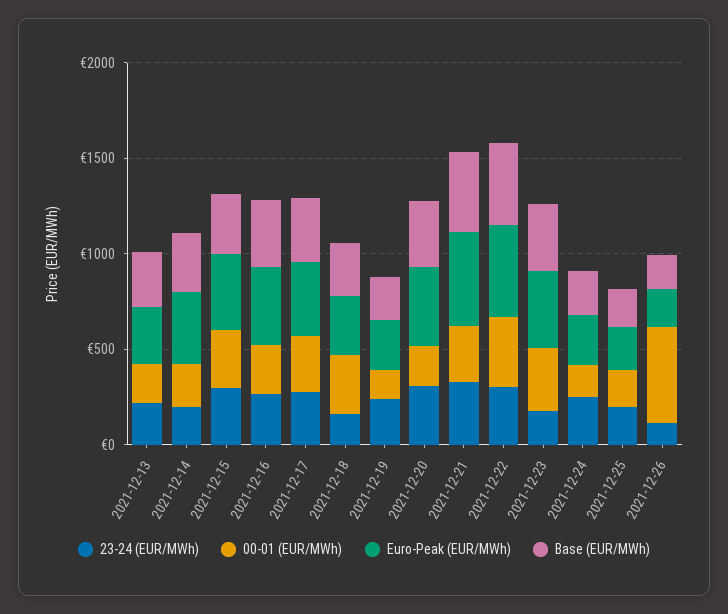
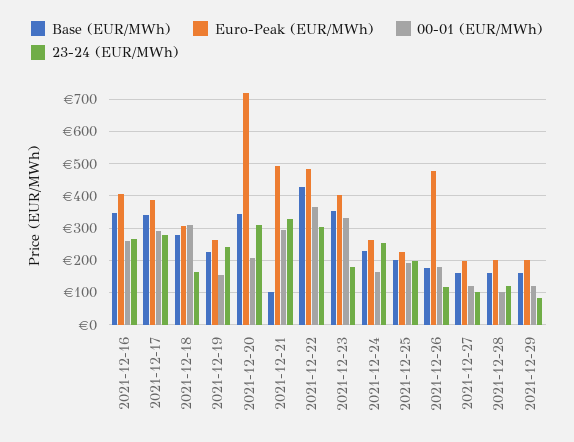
23-24 (EUR/MWh), 2021-12-13: 200 -> none
00-01 (EUR/MWh), 2021-12-13: 200 -> none
Euro-Peak (EUR/MWh), 2021-12-13: 300 -> none
Base (EUR/MWh), 2021-12-13: 300 -> none
23-24 (EUR/MWh), 2021-12-14: 200 -> none
00-01 (EUR/MWh), 2021-12-14: 200 -> none
Euro-Peak (EUR/MWh), 2021-12-14: 400 -> none
Base (EUR/MWh), 2021-12-14: 300 -> none
23-24 (EUR/MWh), 2021-12-15: 300 -> none
00-01 (EUR/MWh), 2021-12-15: 300 -> none
Euro-Peak (EUR/MWh), 2021-12-15: 400 -> none
Base (EUR/MWh), 2021-12-15: 300 -> none
Euro-Peak (EUR/MWh), 2021-12-20: 400 -> 720
Base (EUR/MWh), 2021-12-21: 400 -> 100
00-01 (EUR/MWh), 2021-12-26: 500 -> 180
Euro-Peak (EUR/MWh), 2021-12-26: 200 -> 480
Base (EUR/MWh), 2021-12-27: none -> 160
Euro-Peak (EUR/MWh), 2021-12-27: none -> 200
00-01 (EUR/MWh), 2021-12-27: none -> 120
23-24 (EUR/MWh), 2021-12-27: none -> 100
Base (EUR/MWh), 2021-12-28: none -> 160
Euro-Peak (EUR/MWh), 2021-12-28: none -> 200
00-01 (EUR/MWh), 2021-12-28: none -> 100
23-24 (EUR/MWh), 2021-12-28: none -> 120
Base (EUR/MWh), 2021-12-29: none -> 160
Euro-Peak (EUR/MWh), 2021-12-29: none -> 200
00-01 (EUR/MWh), 2021-12-29: none -> 120
23-24 (EUR/MWh), 2021-12-29: none -> 80

